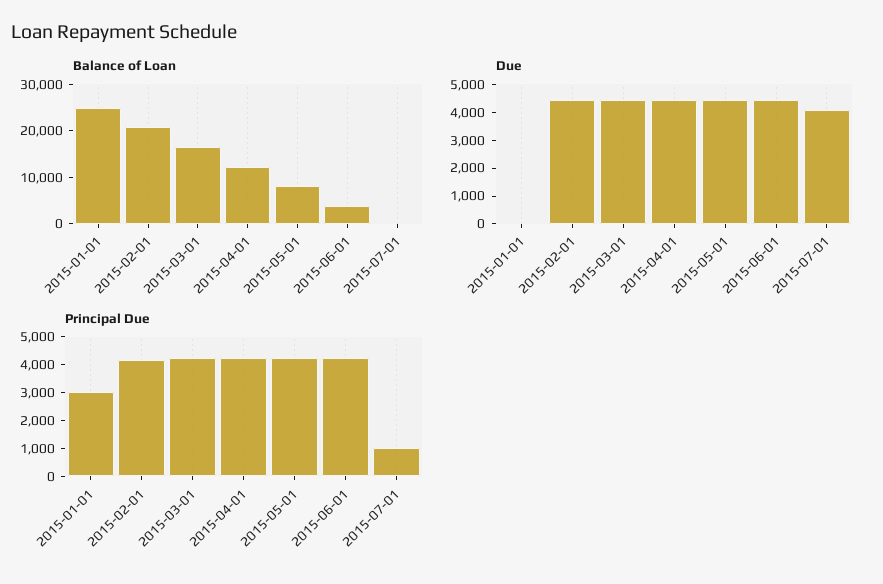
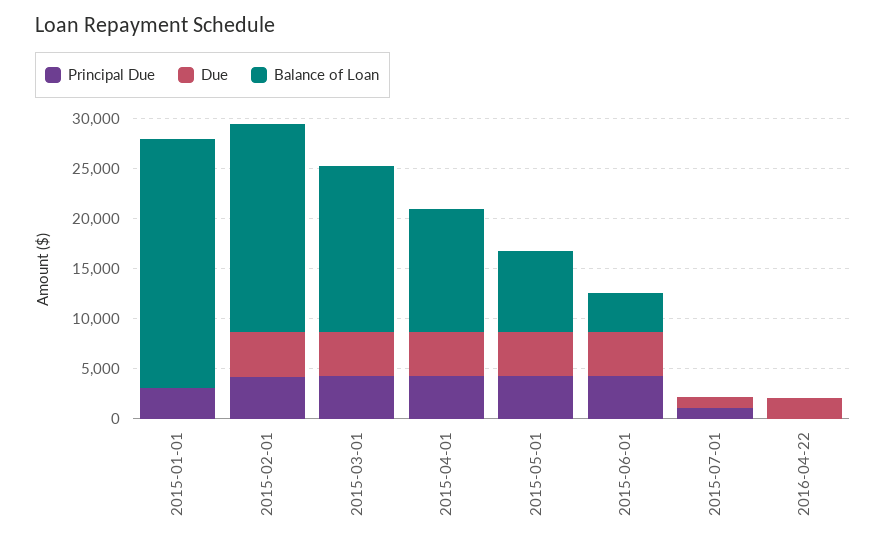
Due, 2015-07-01: 4000 -> 1000
Principal Due, 2016-04-22: none -> 0
Due, 2016-04-22: none -> 2000
Balance of Loan, 2016-04-22: none -> 0

